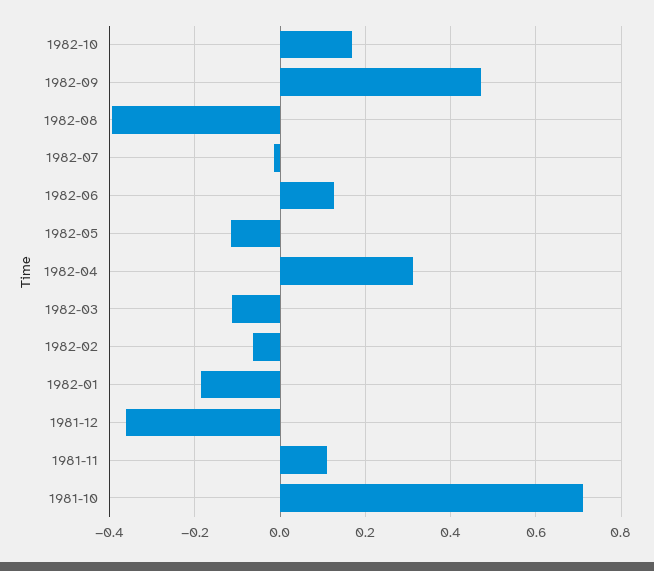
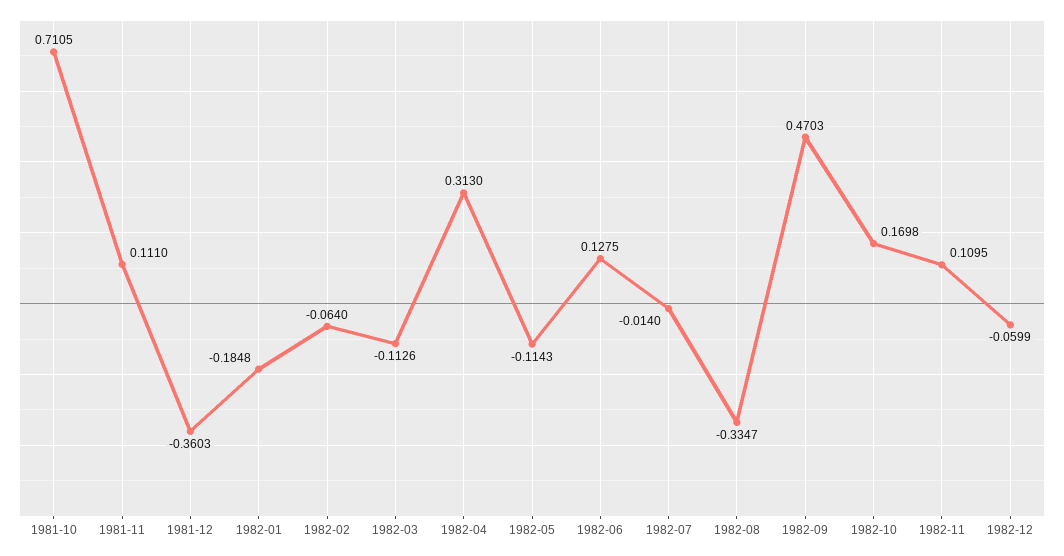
1982-08: -0.4 -> -0.3347
1982-11: none -> 0.1095
1982-12: none -> -0.0599

